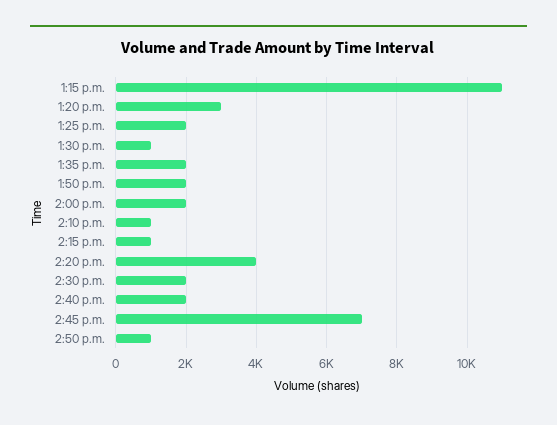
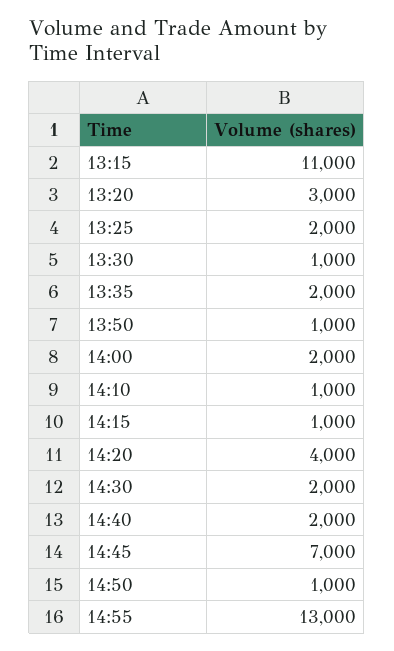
1:50 p.m.: 2000 -> 1000
14:55: none -> 13000

